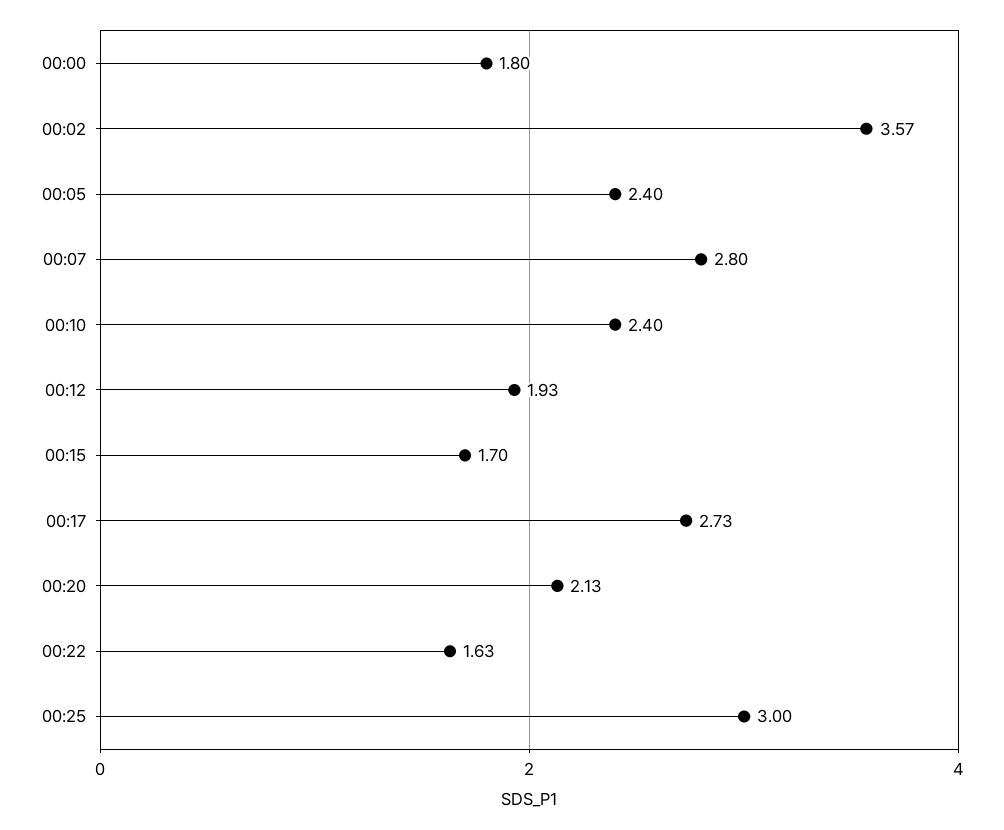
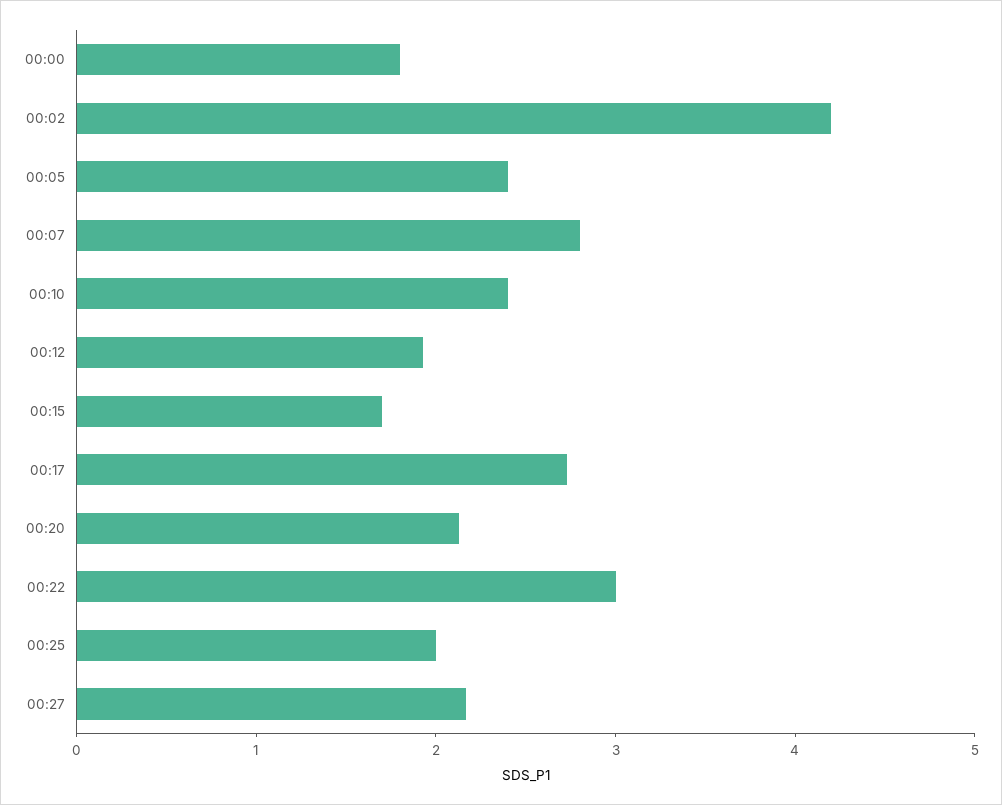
00:02: 3.57 -> 4.2
00:22: 1.63 -> 3
00:25: 3 -> 2
00:27: none -> 2.2

